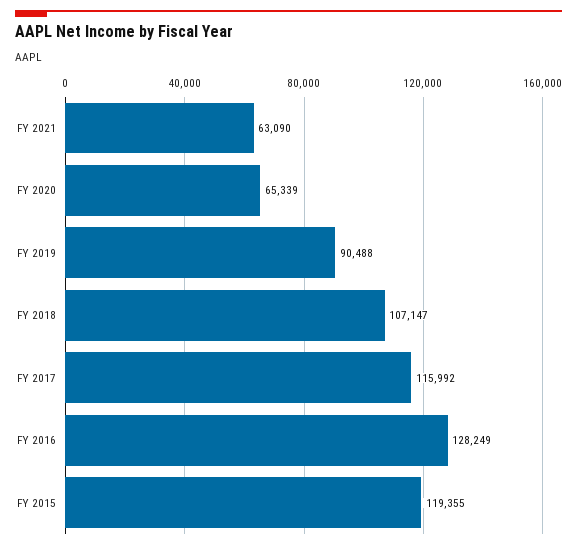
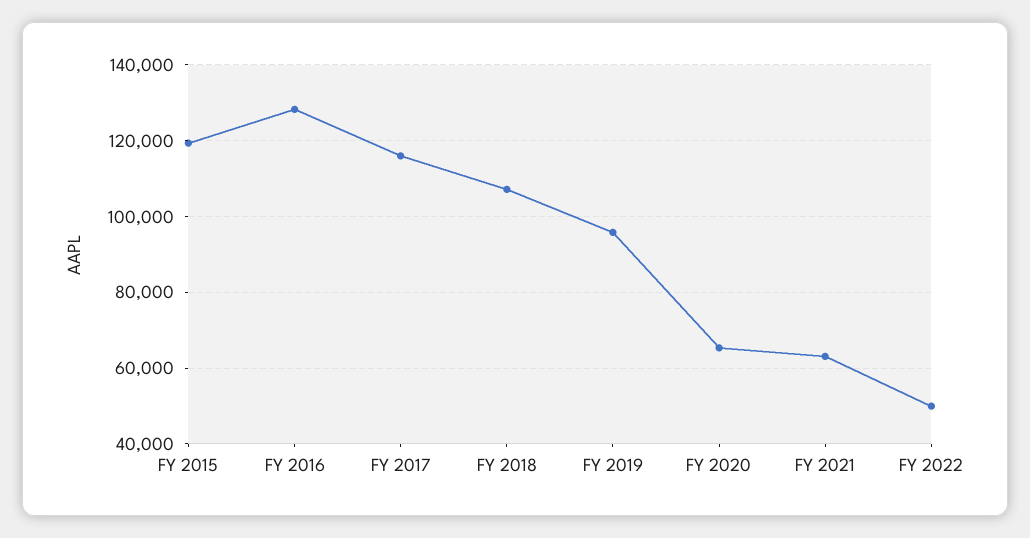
FY 2019: 90488 -> 96000
FY 2022: none -> 50000

